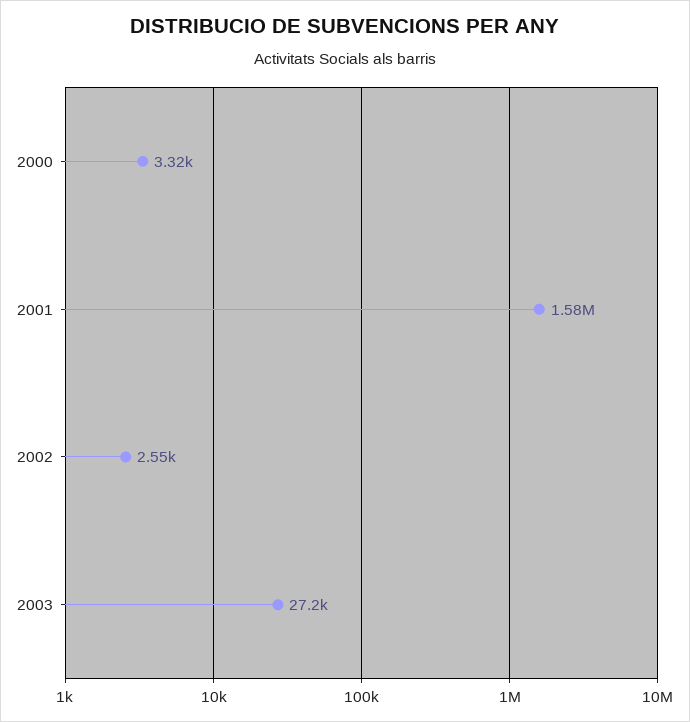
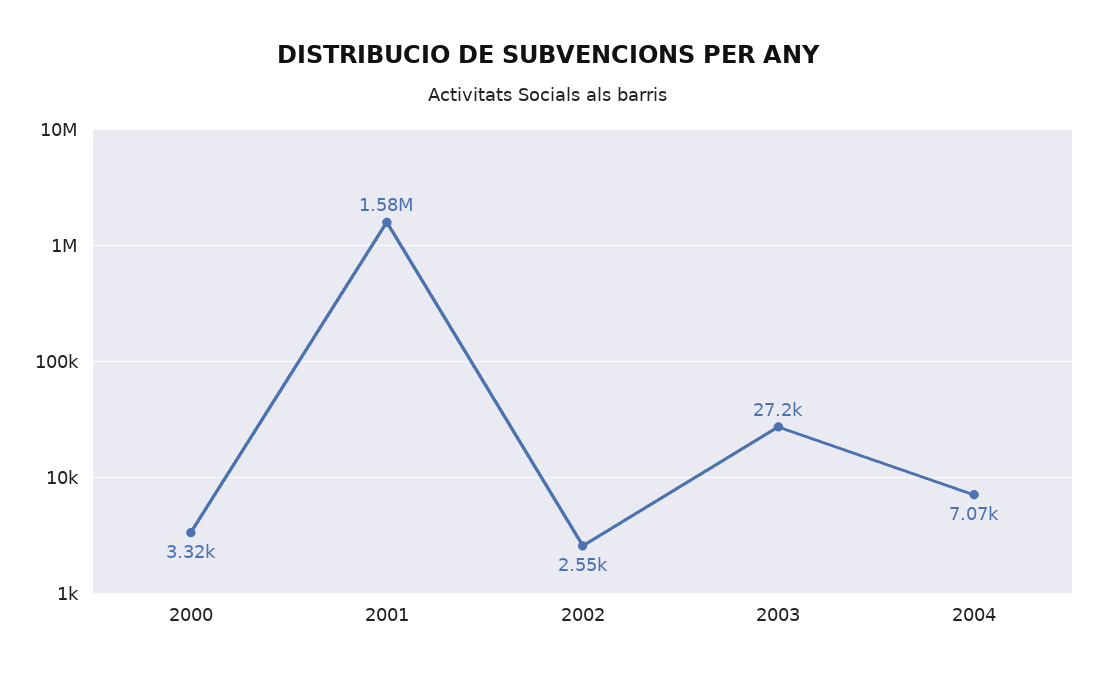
2004: none -> 7070

